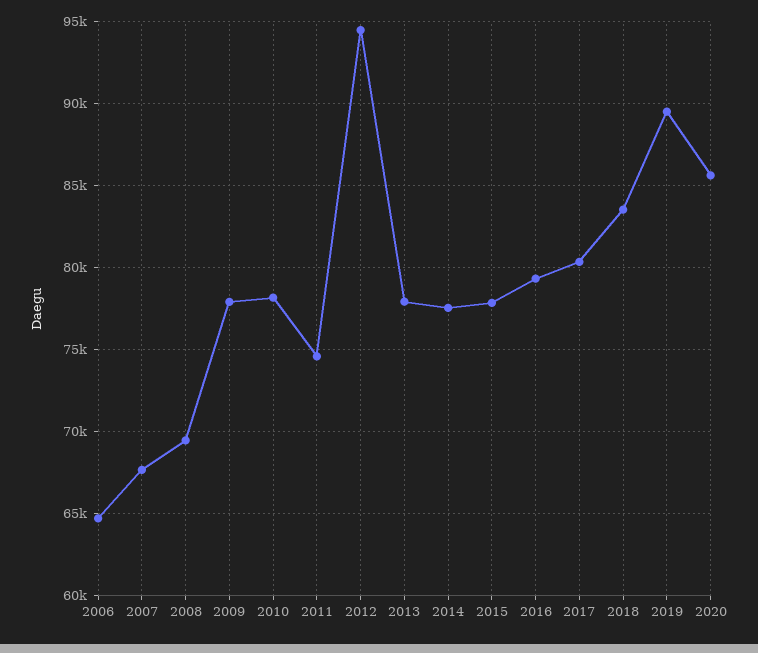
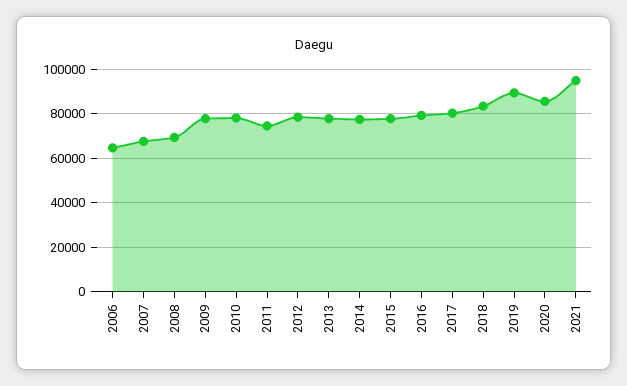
2012: 94500 -> 80000
2021: none -> 95000

